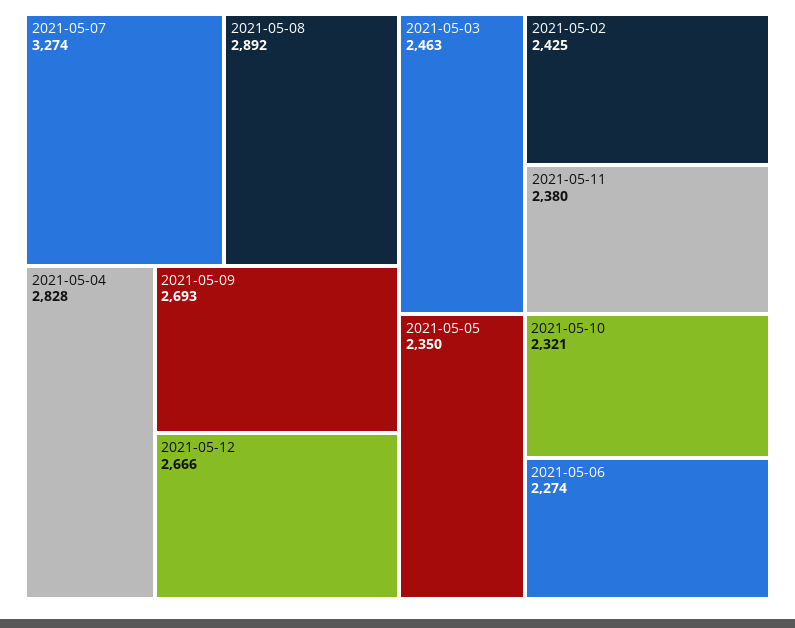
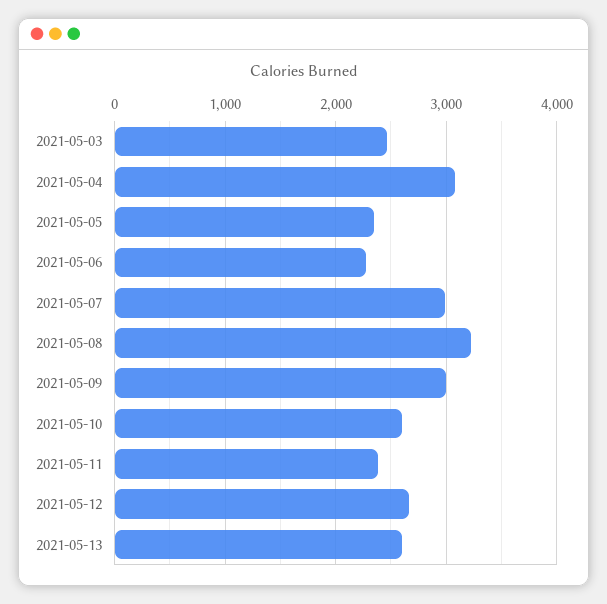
2021-05-07: 3274 -> 3000
2021-05-08: 2892 -> 3200
2021-05-04: 2828 -> 3100
2021-05-09: 2693 -> 3000
2021-05-02: 2425 -> none
2021-05-10: 2321 -> 2600
2021-05-13: none -> 2600

